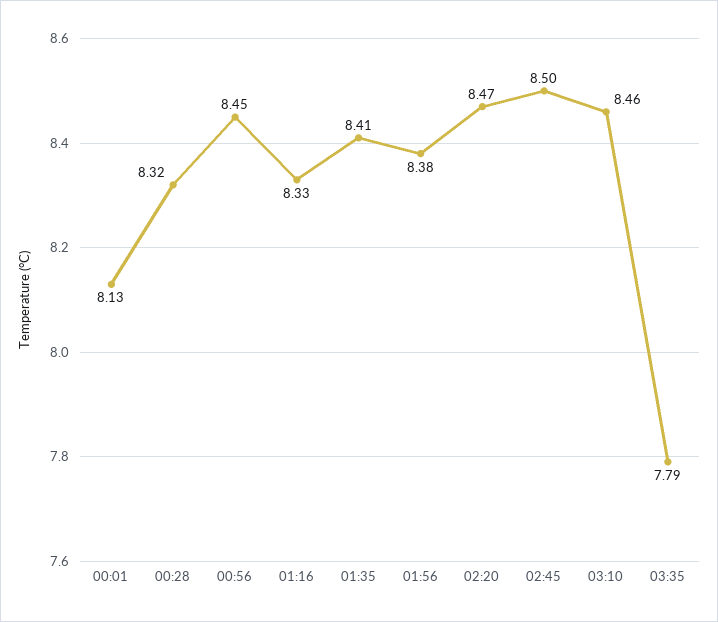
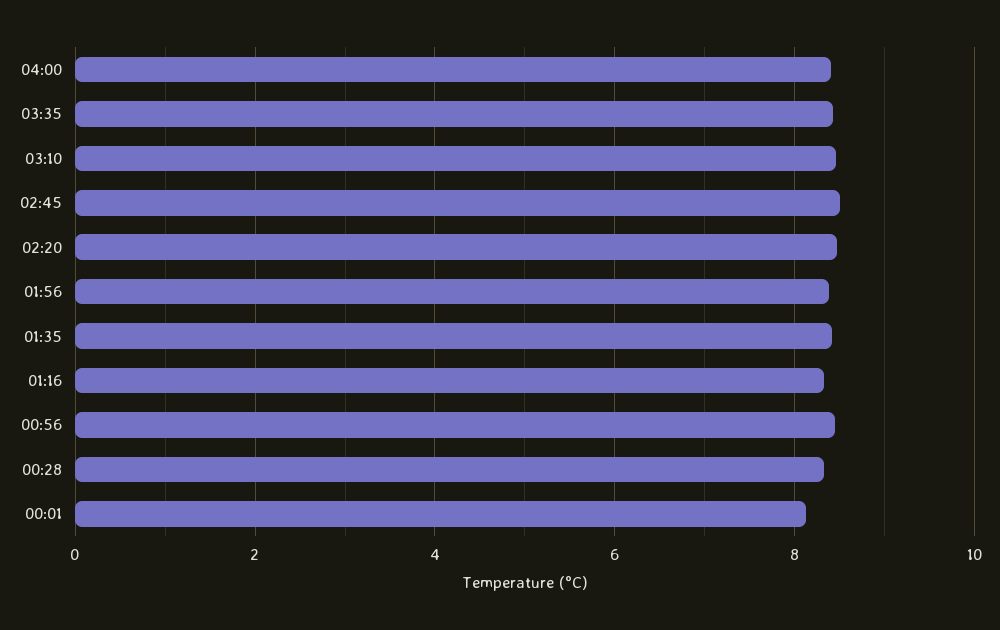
03:35: 7.79 -> 8.4
04:00: none -> 8.4

